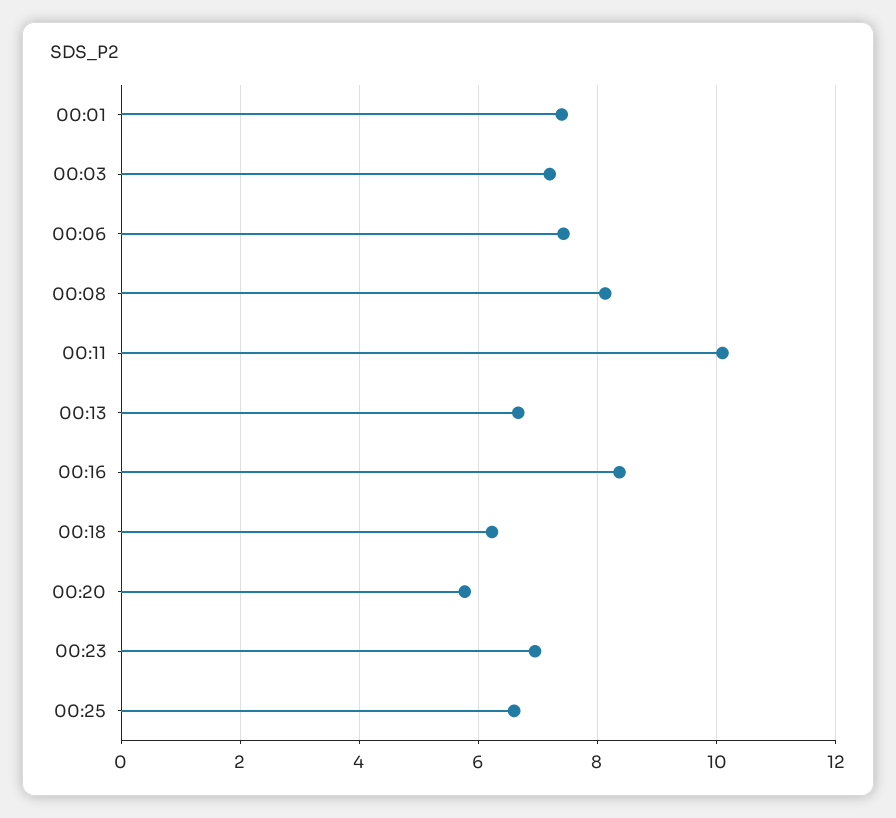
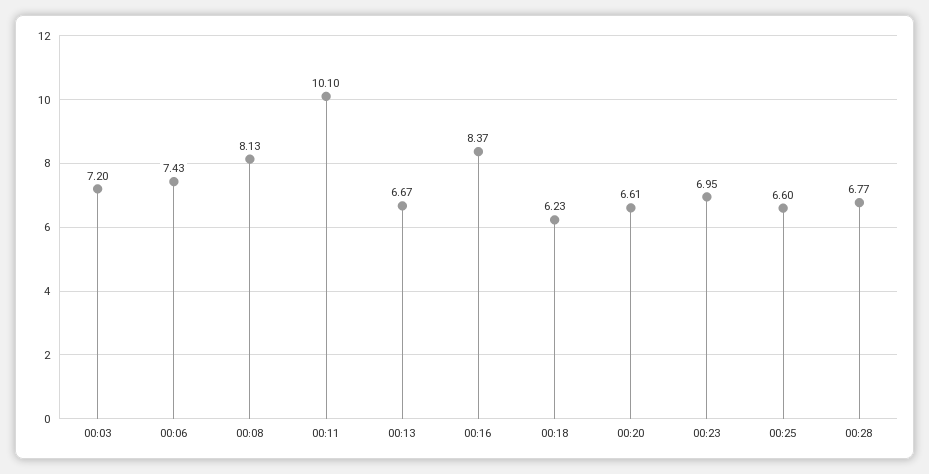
00:01: 7.4 -> none
00:20: 5.8 -> 6.61
00:28: none -> 6.77

